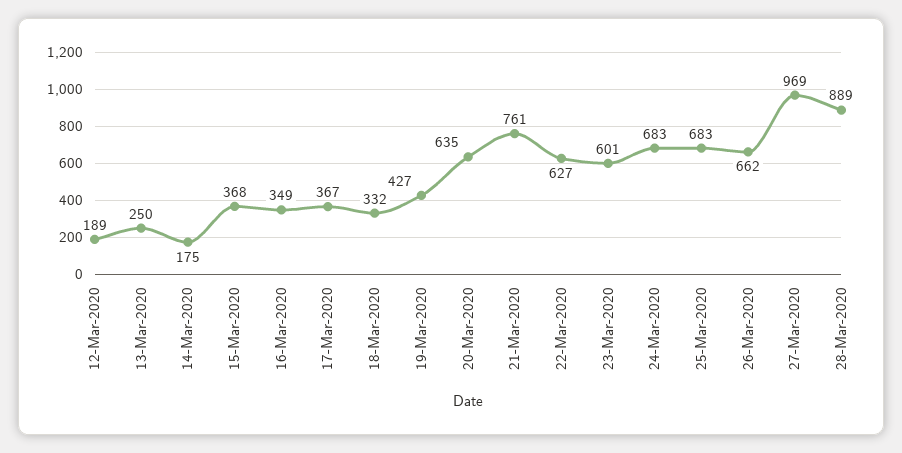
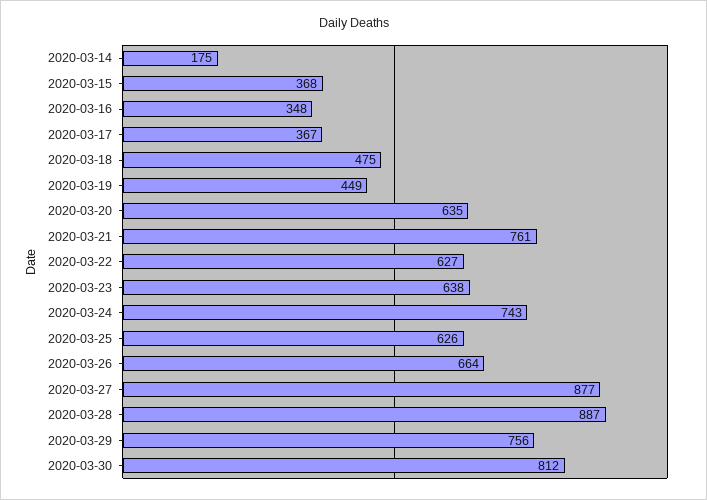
12-Mar-2020: 189 -> none
13-Mar-2020: 250 -> none
16-Mar-2020: 349 -> 348
18-Mar-2020: 332 -> 475
19-Mar-2020: 427 -> 449
23-Mar-2020: 601 -> 638
24-Mar-2020: 683 -> 743
25-Mar-2020: 683 -> 626
26-Mar-2020: 662 -> 664
27-Mar-2020: 969 -> 877
28-Mar-2020: 889 -> 887
2020-03-29: none -> 756
2020-03-30: none -> 812

